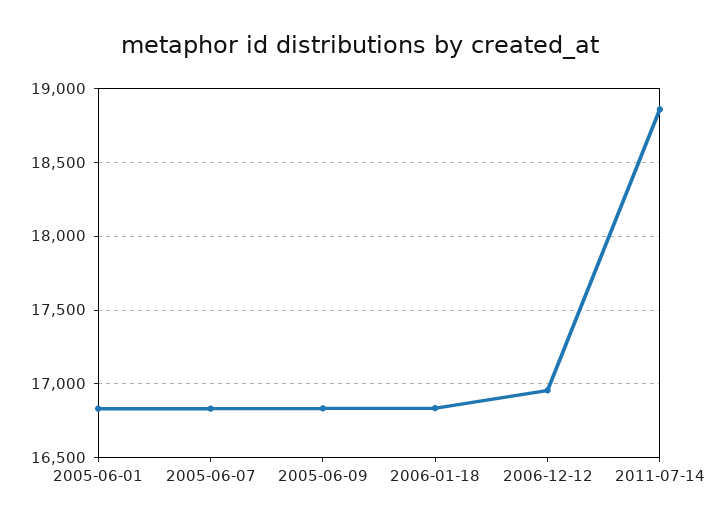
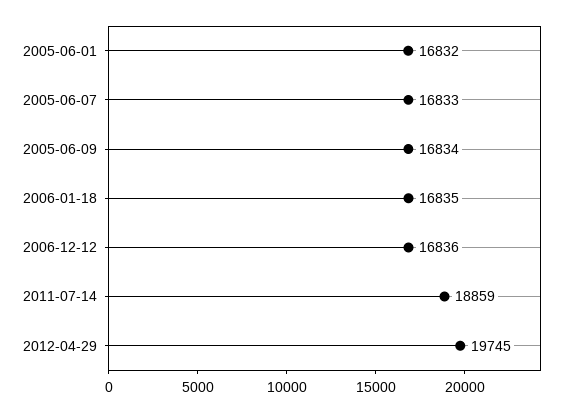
2006-12-12: 16950 -> 16836
2012-04-29: none -> 19745

